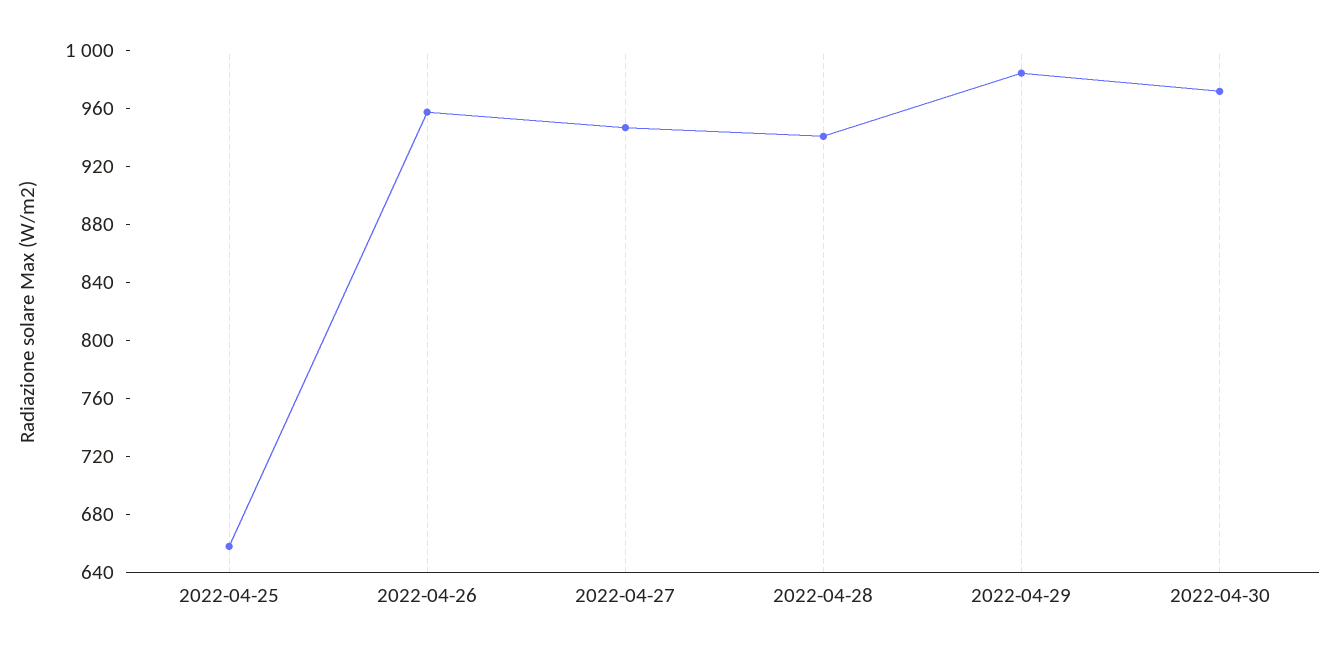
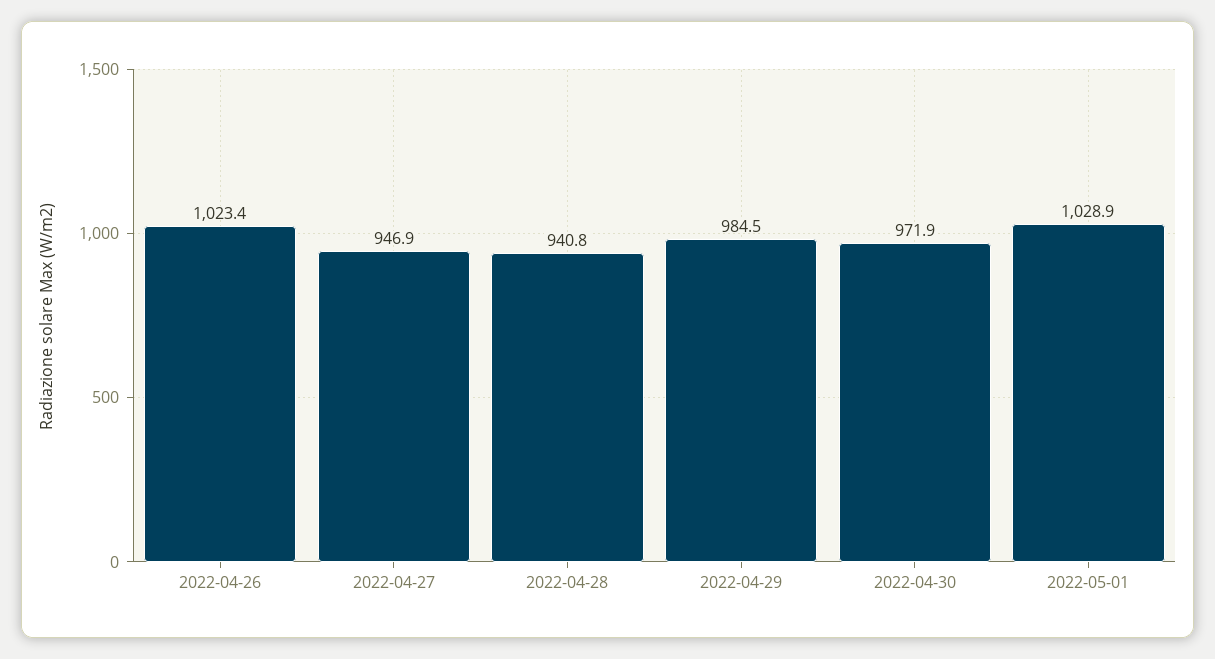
2022-04-25: 660 -> none
2022-04-26: 960 -> 1023.4
2022-05-01: none -> 1028.9

